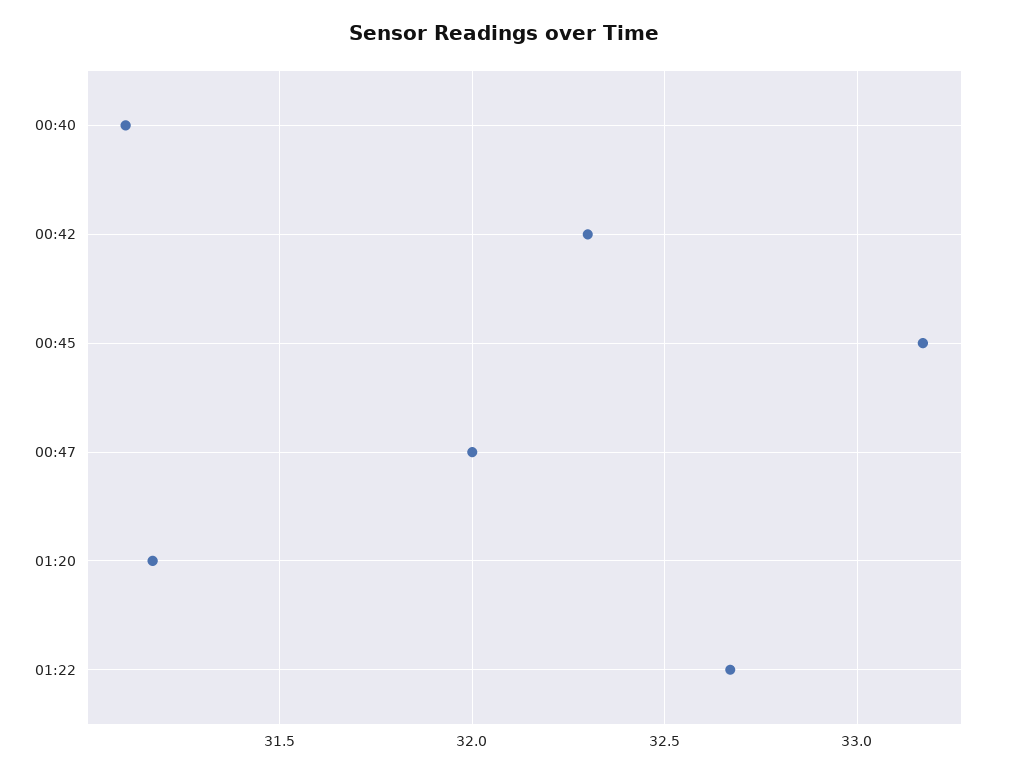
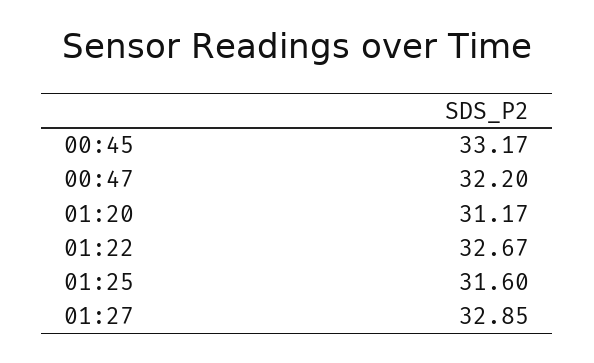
00:40: 31.1 -> none
00:42: 32.3 -> none
00:47: 32 -> 32.2
01:25: none -> 31.6
01:27: none -> 32.85

